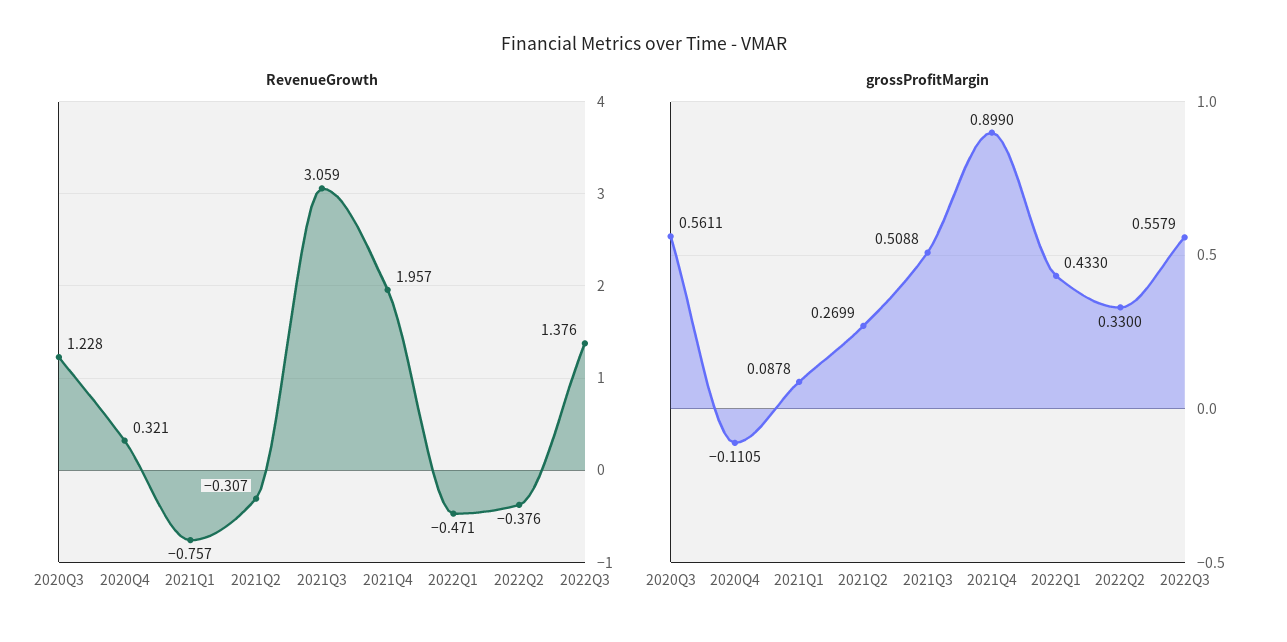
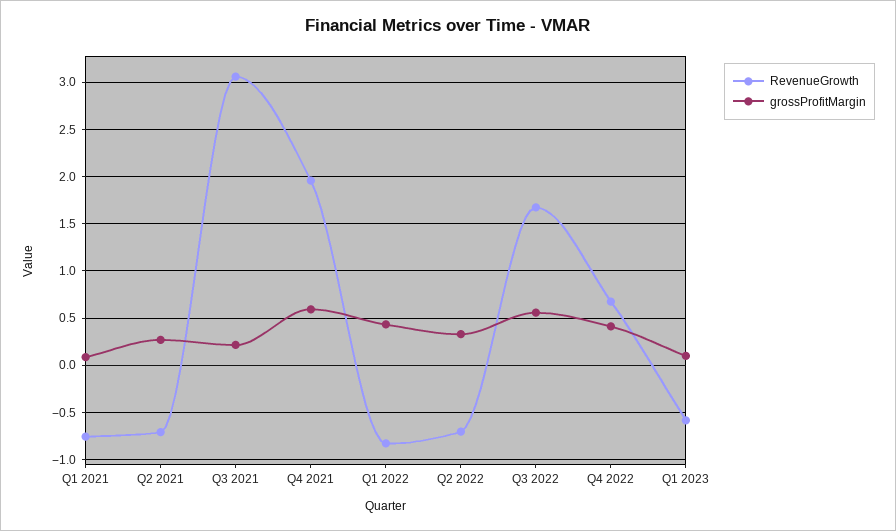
RevenueGrowth, 2020Q3: 1.228 -> none
RevenueGrowth, 2020Q4: 0.321 -> none
RevenueGrowth, 2021Q2: -0.307 -> -0.7
RevenueGrowth, 2022Q1: -0.471 -> -0.8
RevenueGrowth, 2022Q2: -0.376 -> -0.7
RevenueGrowth, 2022Q3: 1.376 -> 1.7
grossProfitMargin, 2020Q3: 0.5611 -> none
grossProfitMargin, 2020Q4: -0.1105 -> none
grossProfitMargin, 2021Q3: 0.5088 -> 0.2
grossProfitMargin, 2021Q4: 0.899 -> 0.6
RevenueGrowth, Q4 2022: none -> 0.7
grossProfitMargin, Q4 2022: none -> 0.4
RevenueGrowth, Q1 2023: none -> -0.6
grossProfitMargin, Q1 2023: none -> 0.1

